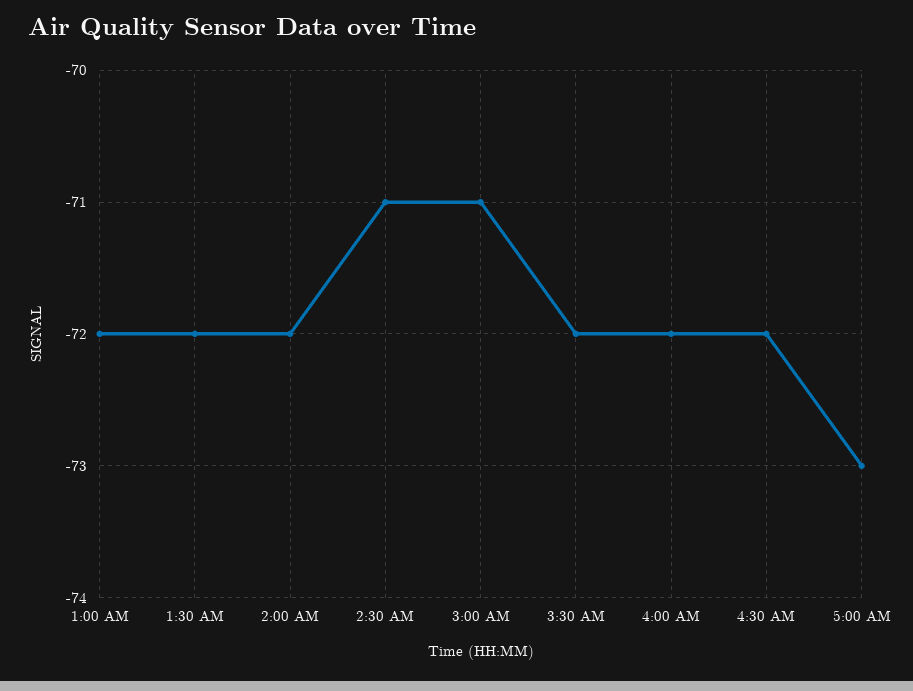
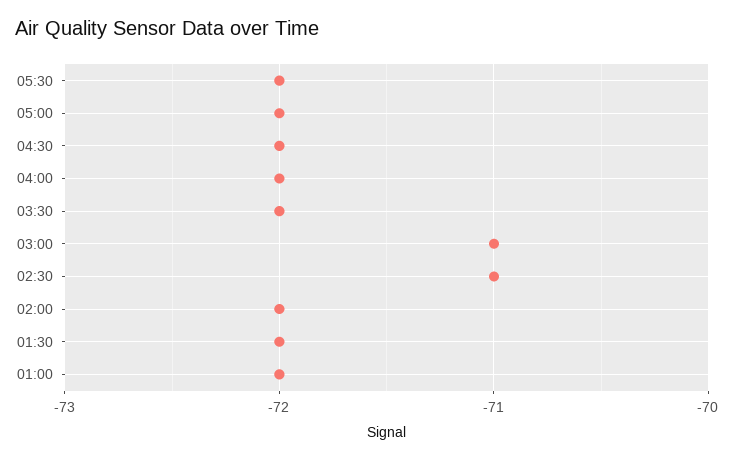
5:00 AM: -73 -> -72
05:30: none -> -72

